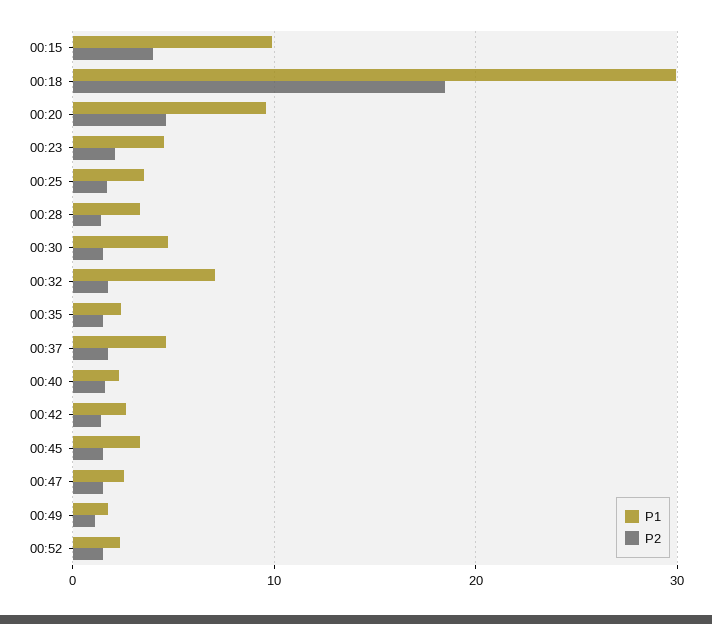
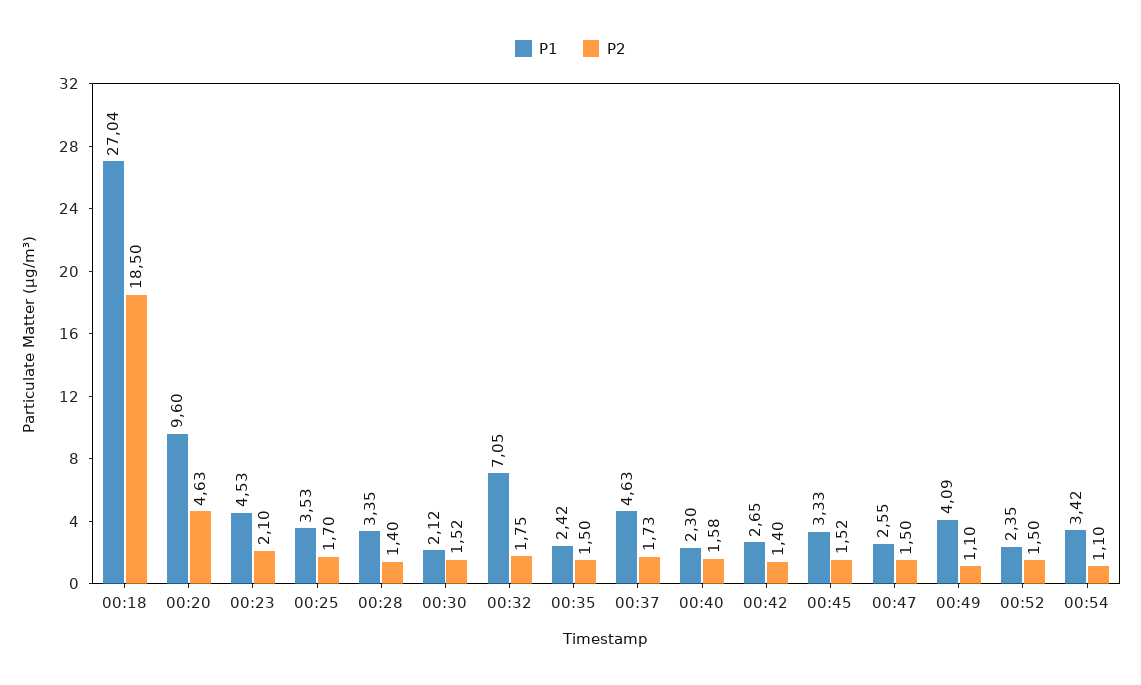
P1, 00:15: 10 -> none
P2, 00:15: 4 -> none
P1, 00:18: 30 -> 27.04
P1, 00:30: 5 -> 2.12
P1, 00:49: 2 -> 4.09
P1, 00:54: none -> 3.42
P2, 00:54: none -> 1.1

